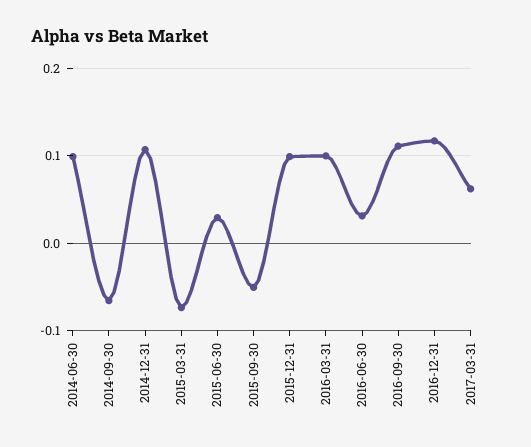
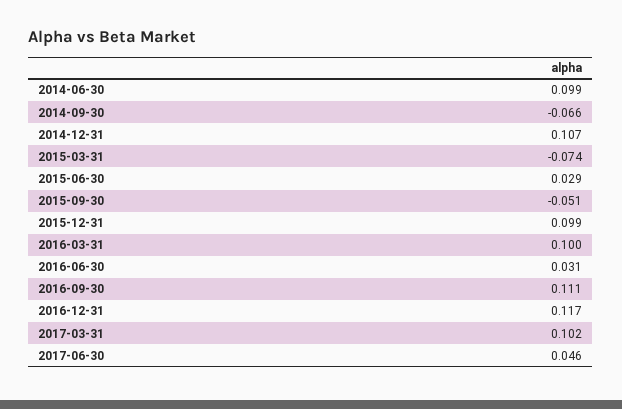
2017-03-31: 0.06 -> 0.102
2017-06-30: none -> 0.046

